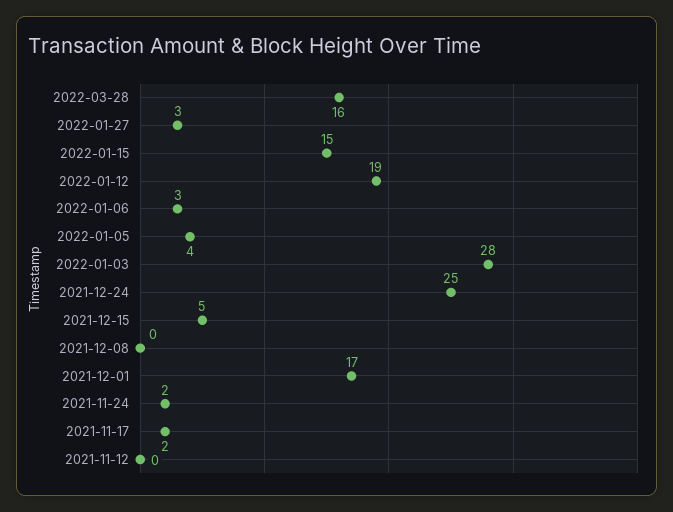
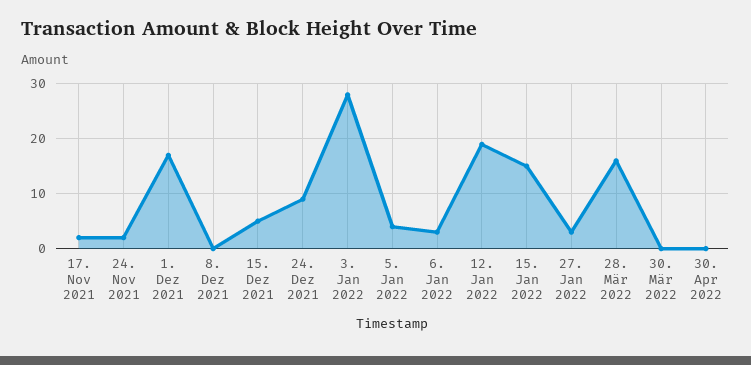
2021-12-24: 25 -> 10
2021-11-12: 0 -> none
30. Mär 2022: none -> 0
30. Apr 2022: none -> 0

